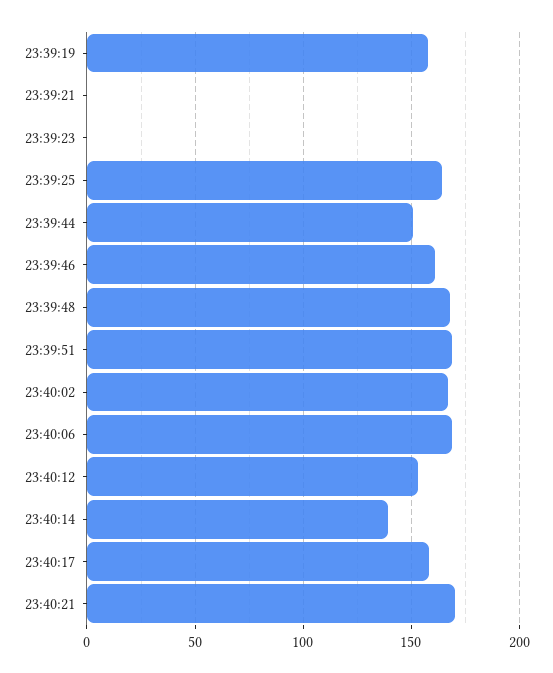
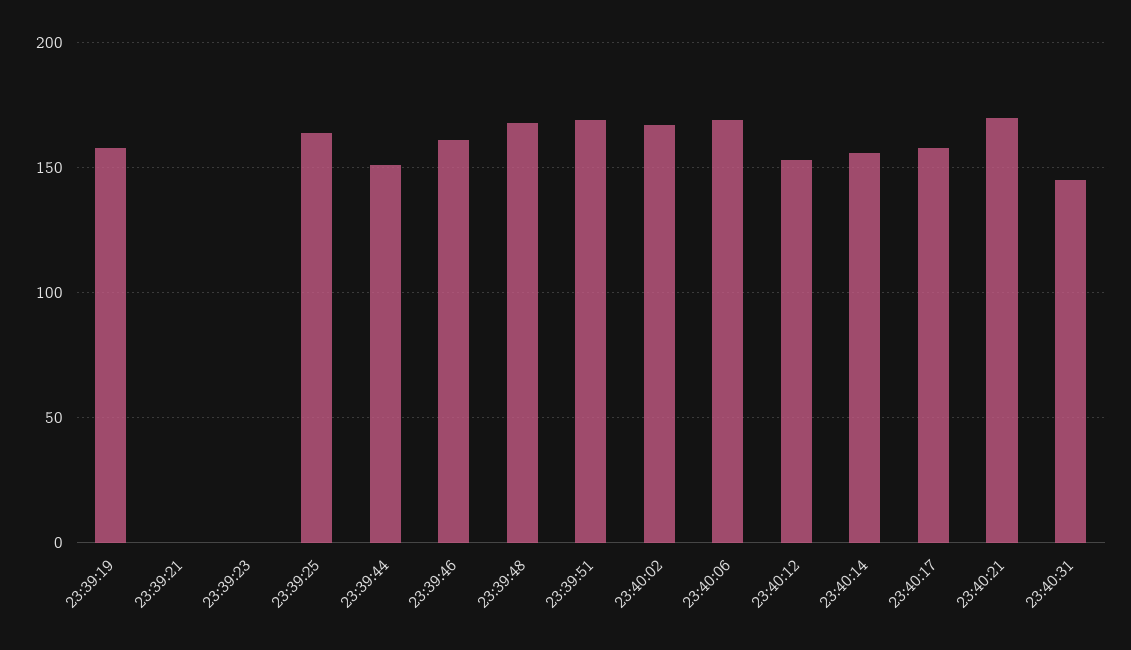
23:40:14: 140 -> 155
23:40:31: none -> 145

